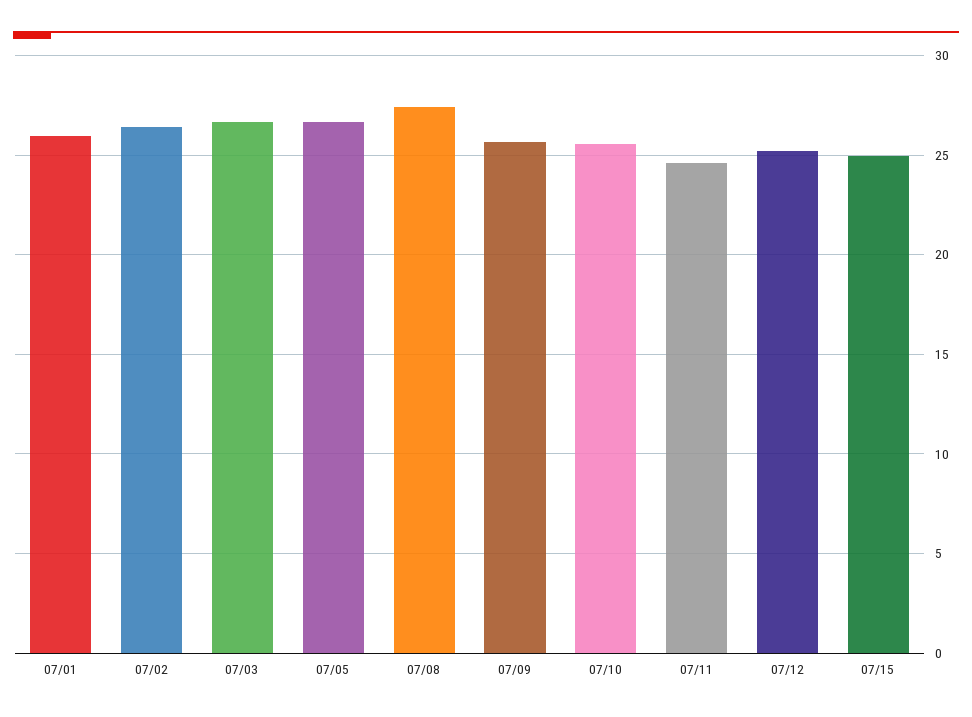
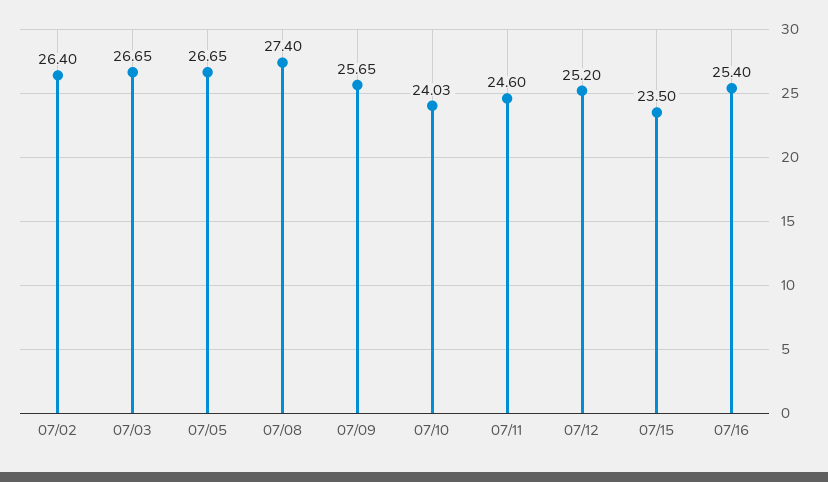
07/01: 26 -> none
07/10: 25.5 -> 24.03
07/15: 25 -> 23.5
07/16: none -> 25.4

